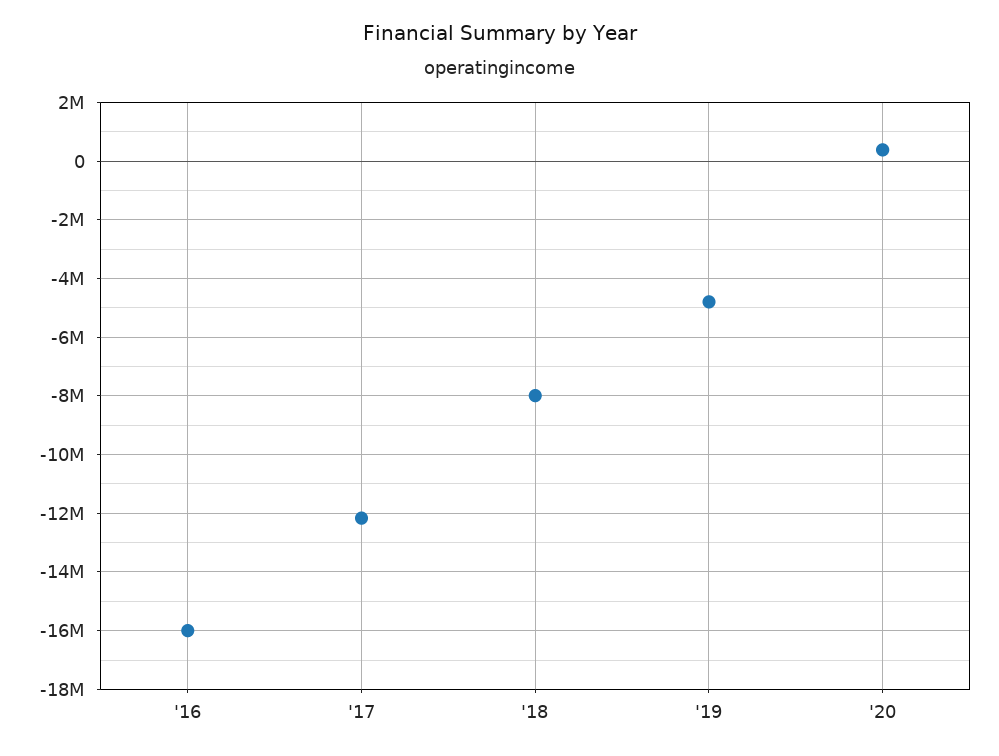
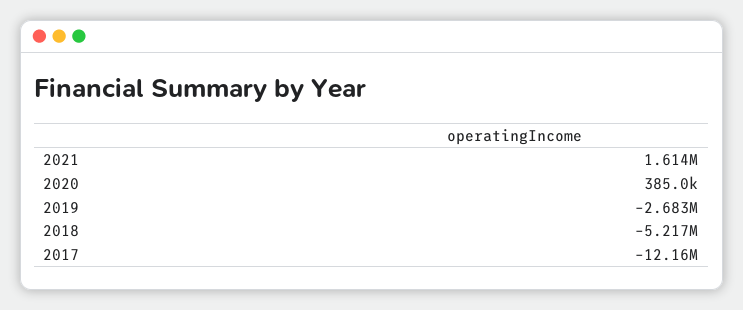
'16: -16000000 -> none
'18: -8000000 -> -5217000
'19: -4750000 -> -2683000
2021: none -> 1614000

